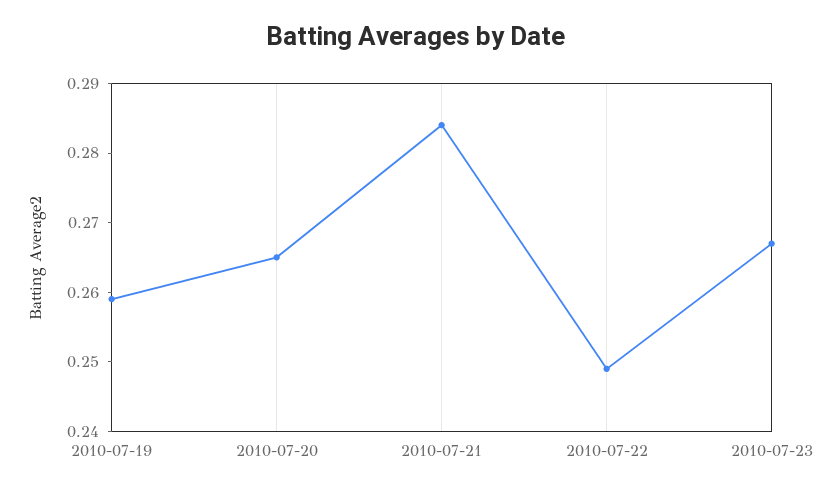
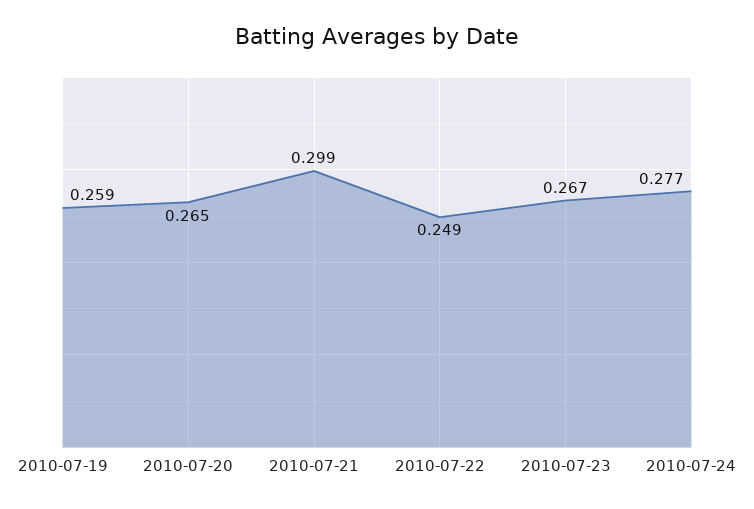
2010-07-21: 0.285 -> 0.299
2010-07-24: none -> 0.277

